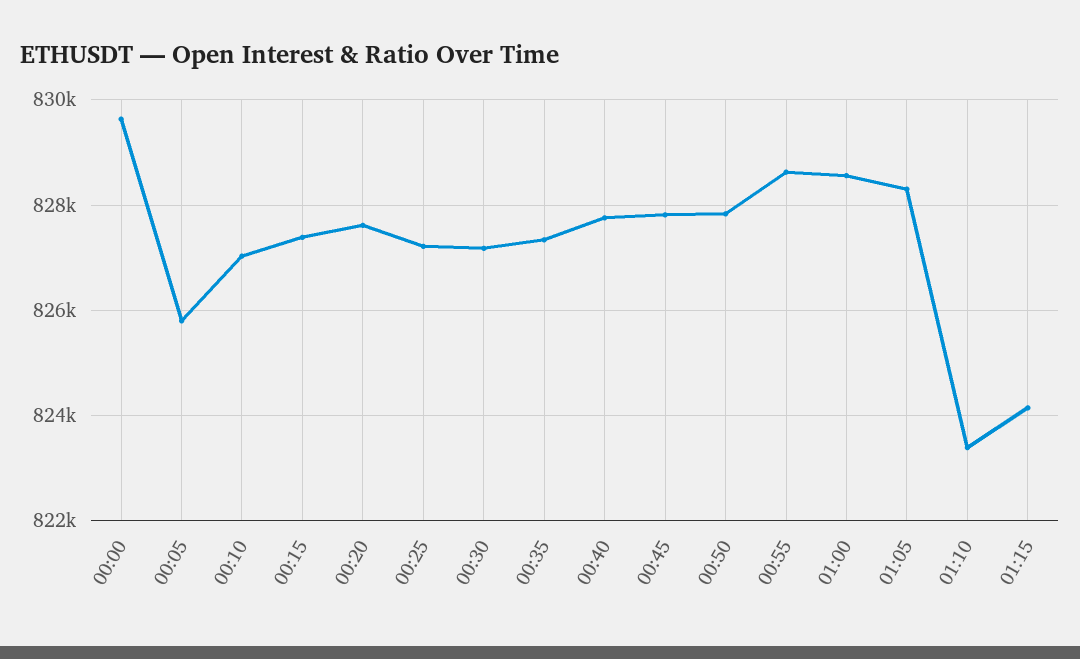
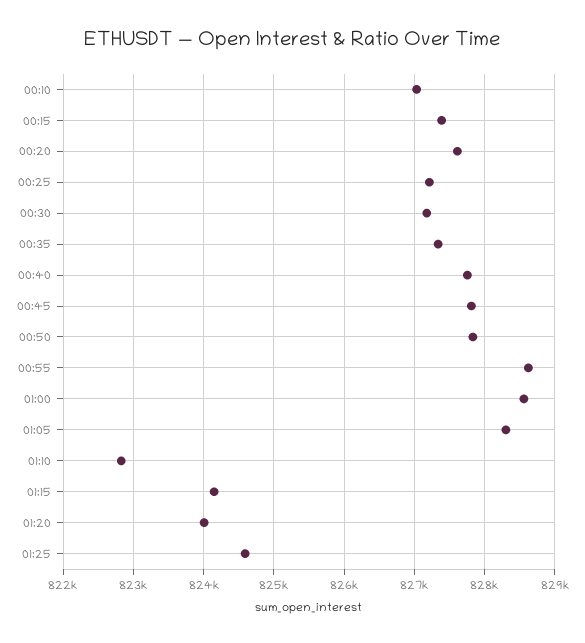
00:00: 829600 -> none
00:05: 825800 -> none
01:10: 823400 -> 822800
01:20: none -> 824000
01:25: none -> 824600

